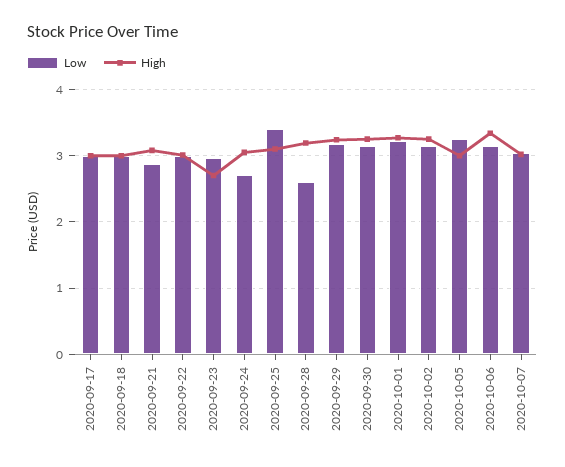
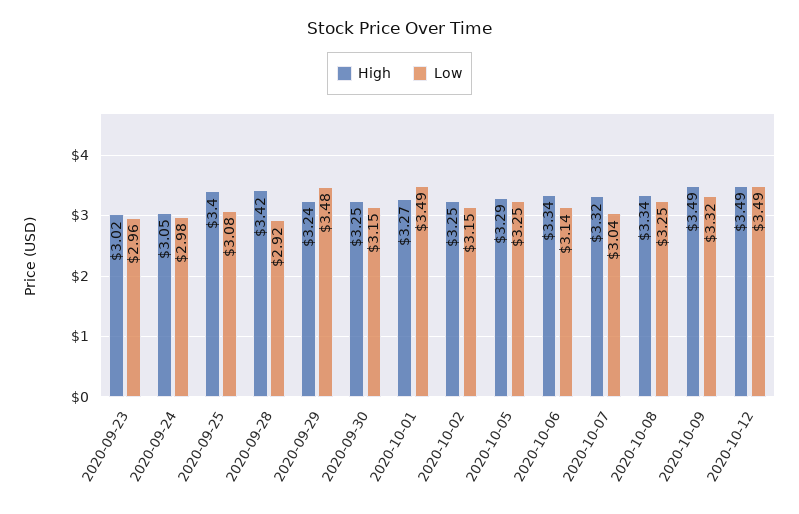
Low, 2020-09-17: 3 -> none
High, 2020-09-17: 3 -> none
Low, 2020-09-18: 3 -> none
High, 2020-09-18: 3 -> none
Low, 2020-09-21: 2.9 -> none
High, 2020-09-21: 3.1 -> none
Low, 2020-09-22: 3 -> none
High, 2020-09-22: 3 -> none
High, 2020-09-23: 2.7 -> 3.02
Low, 2020-09-24: 2.7 -> 2.98
Low, 2020-09-25: 3.4 -> 3.08
High, 2020-09-25: 3.1 -> 3.4
Low, 2020-09-28: 2.6 -> 2.92
High, 2020-09-28: 3.2 -> 3.42
Low, 2020-09-29: 3.2 -> 3.48
Low, 2020-10-01: 3.2 -> 3.49
High, 2020-10-05: 3 -> 3.29
High, 2020-10-07: 3 -> 3.32
High, 2020-10-08: none -> 3.34
Low, 2020-10-08: none -> 3.25
High, 2020-10-09: none -> 3.49
Low, 2020-10-09: none -> 3.32
High, 2020-10-12: none -> 3.49
Low, 2020-10-12: none -> 3.49

